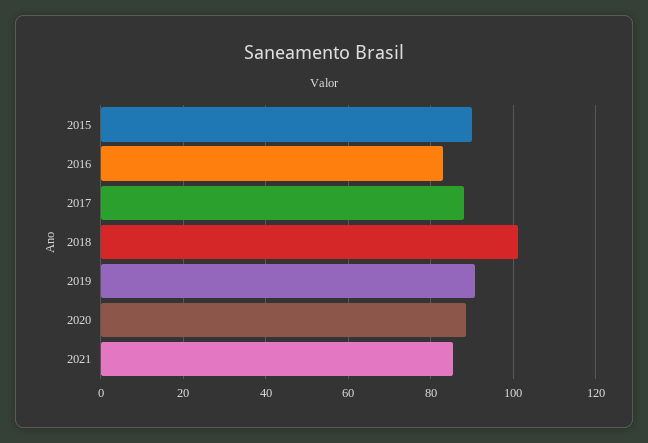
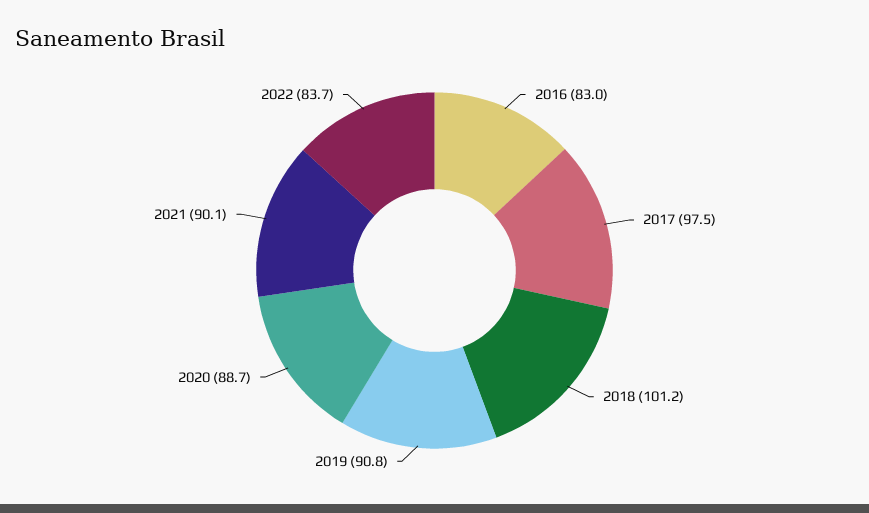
2015: 90 -> none
2017: 88 -> 97.5
2021: 86 -> 90.1
2022: none -> 83.7

